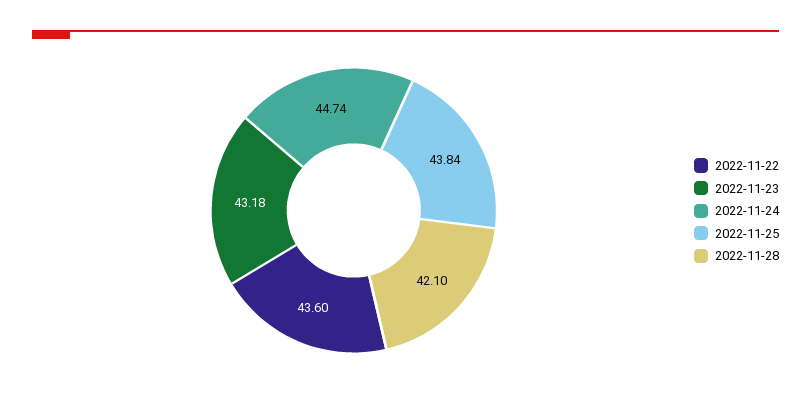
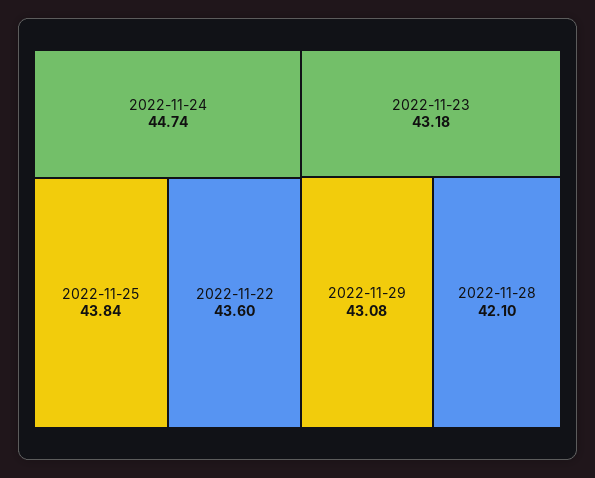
2022-11-29: none -> 43.08

